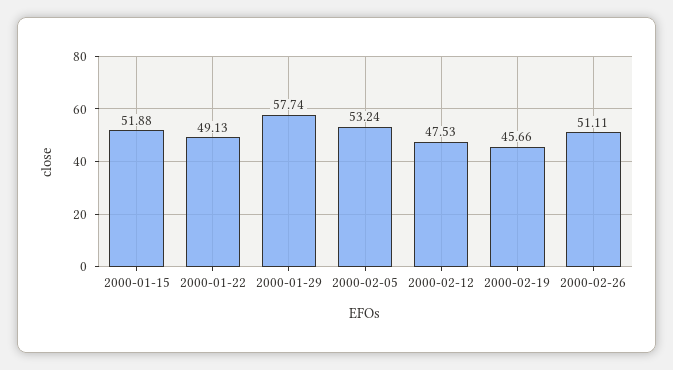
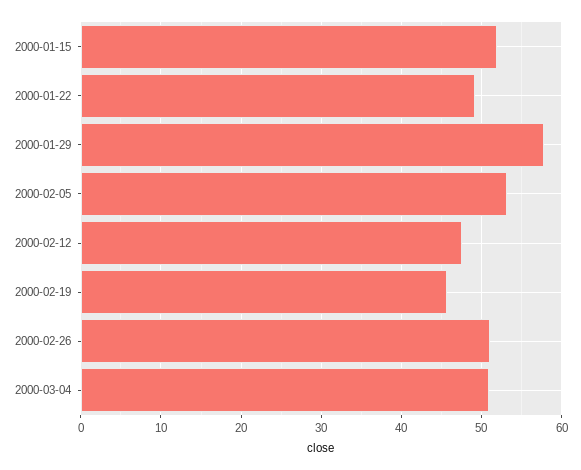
2000-03-04: none -> 51

